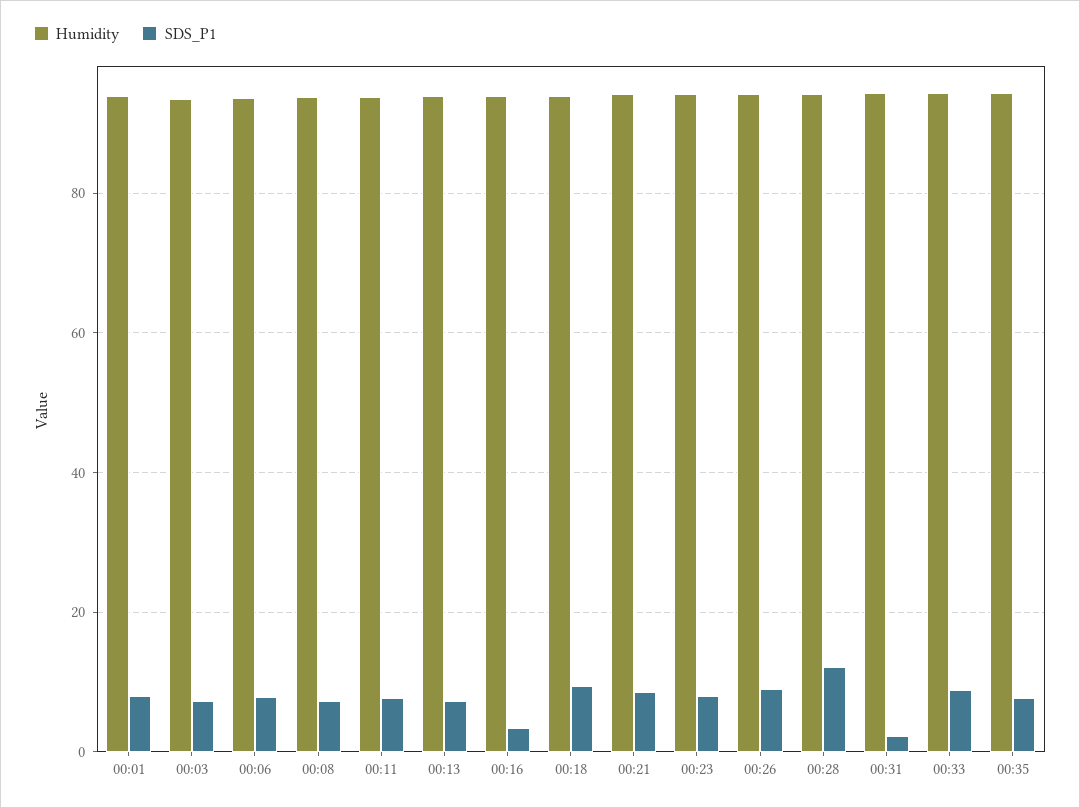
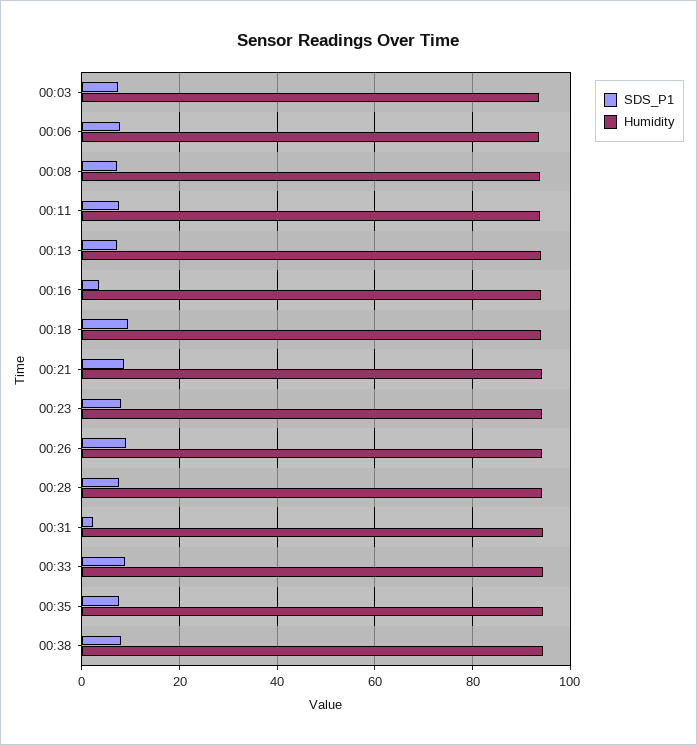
Humidity, 00:01: 94 -> none
SDS_P1, 00:01: 8 -> none
SDS_P1, 00:28: 12 -> 8
SDS_P1, 00:38: none -> 8
Humidity, 00:38: none -> 94

